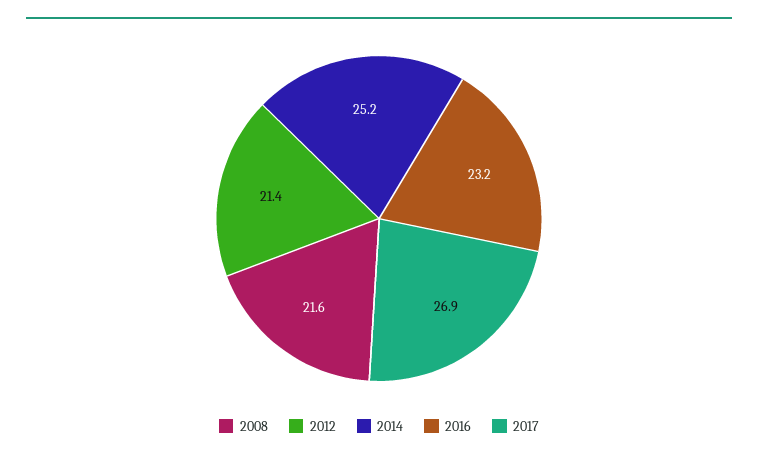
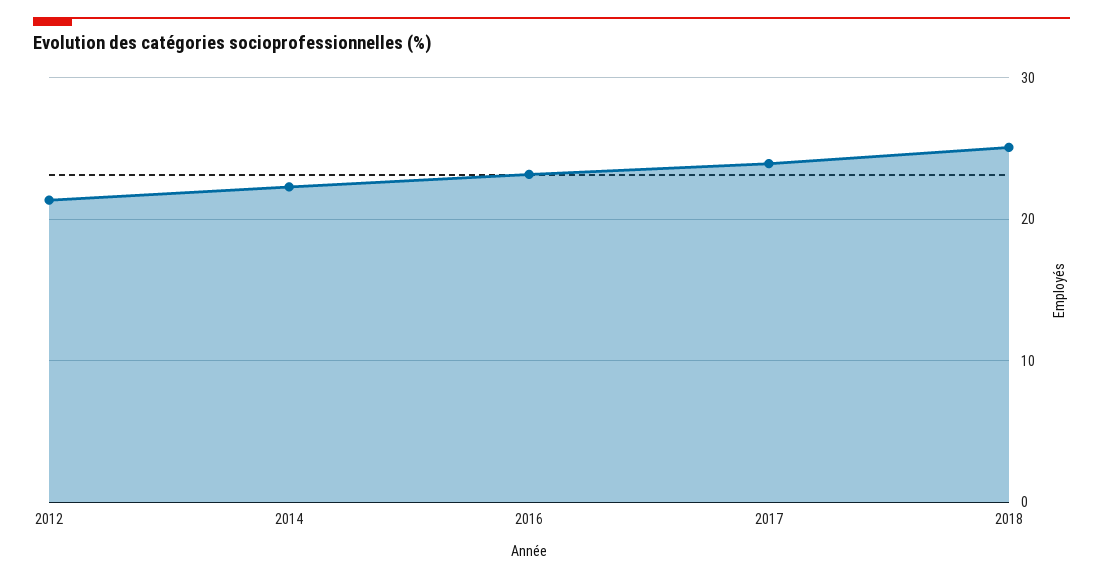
2008: 21.6 -> none
2014: 25.2 -> 22
2017: 26.9 -> 24
2018: none -> 25

